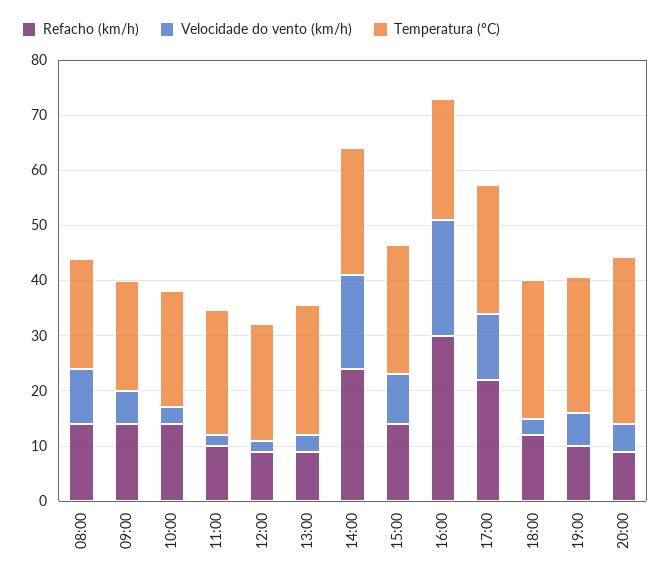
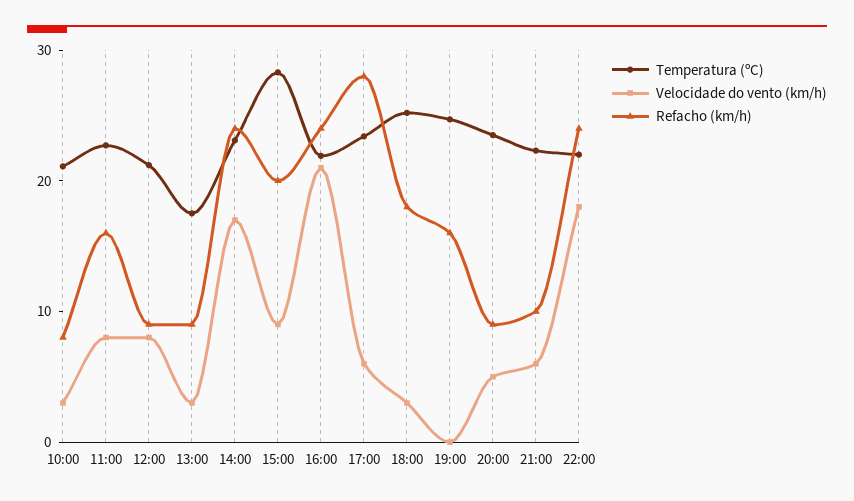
Refacho (km/h), 08:00: 14 -> none
Velocidade do vento (km/h), 08:00: 10 -> none
Temperatura (ºC), 08:00: 20 -> none
Refacho (km/h), 09:00: 14 -> none
Velocidade do vento (km/h), 09:00: 6 -> none
Temperatura (ºC), 09:00: 20 -> none
Refacho (km/h), 10:00: 14 -> 8
Refacho (km/h), 11:00: 10 -> 16
Velocidade do vento (km/h), 11:00: 2 -> 8
Velocidade do vento (km/h), 12:00: 2 -> 8
Temperatura (ºC), 13:00: 24 -> 18
Refacho (km/h), 15:00: 14 -> 20
Temperatura (ºC), 15:00: 24 -> 28
Refacho (km/h), 16:00: 30 -> 24
Refacho (km/h), 17:00: 22 -> 28
Velocidade do vento (km/h), 17:00: 12 -> 6
Refacho (km/h), 18:00: 12 -> 18
Refacho (km/h), 19:00: 10 -> 16
Velocidade do vento (km/h), 19:00: 6 -> 0
Temperatura (ºC), 20:00: 30 -> 24
Temperatura (ºC), 21:00: none -> 22
Velocidade do vento (km/h), 21:00: none -> 6
Refacho (km/h), 21:00: none -> 10
Temperatura (ºC), 22:00: none -> 22
Velocidade do vento (km/h), 22:00: none -> 18
Refacho (km/h), 22:00: none -> 24

